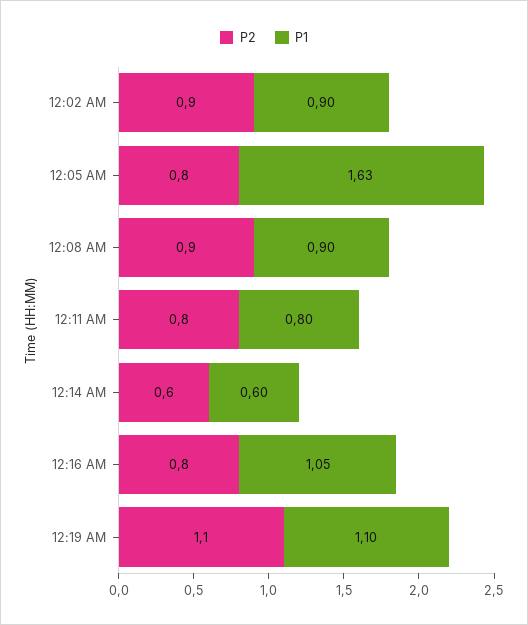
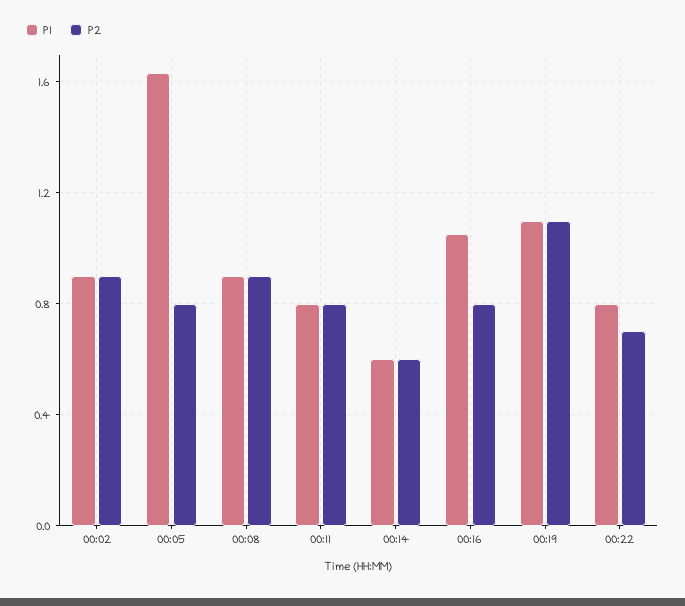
P1, 00:22: none -> 0.8
P2, 00:22: none -> 0.7

